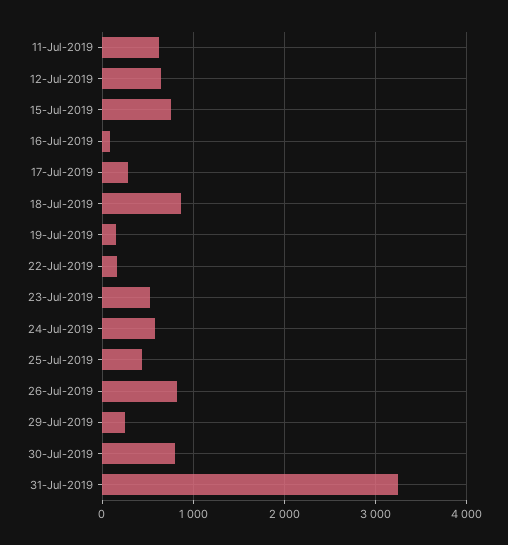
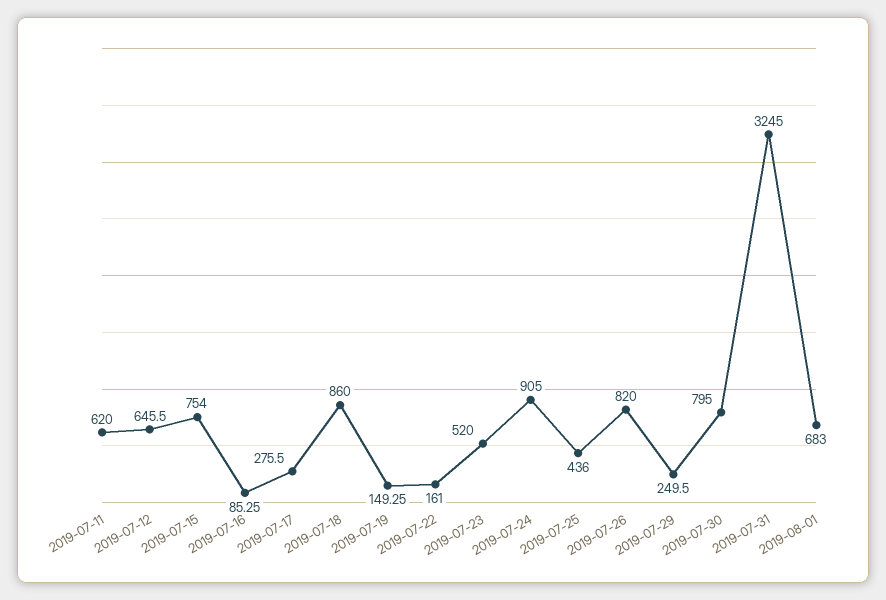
24-Jul-2019: 600 -> 905
2019-08-01: none -> 683

